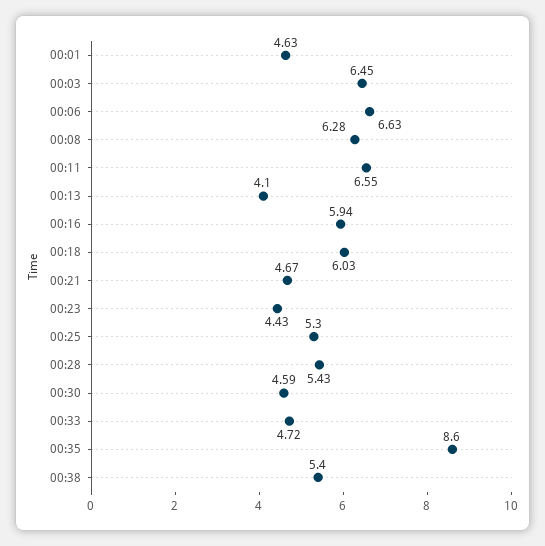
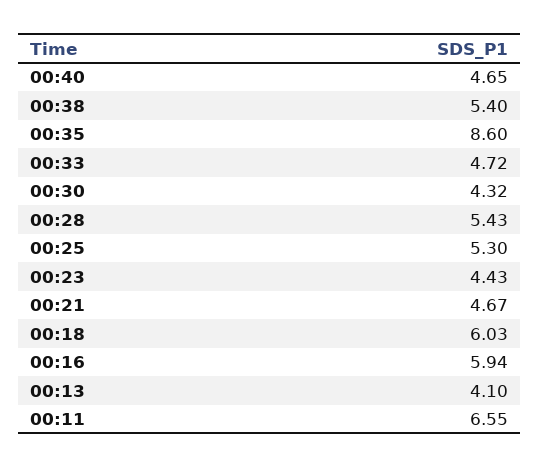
00:01: 4.63 -> none
00:03: 6.45 -> none
00:06: 6.63 -> none
00:08: 6.28 -> none
00:30: 4.59 -> 4.32
00:40: none -> 4.65

